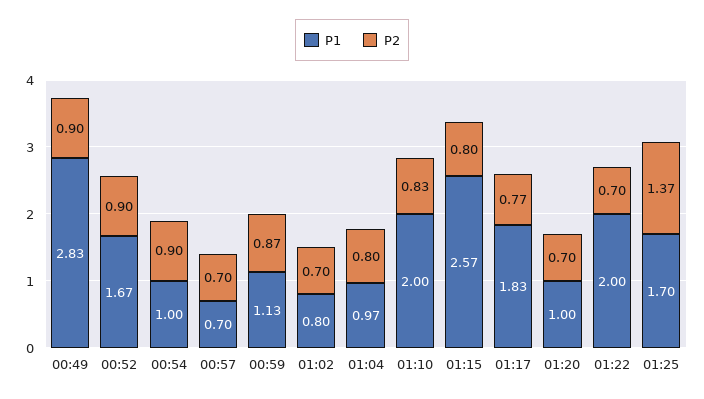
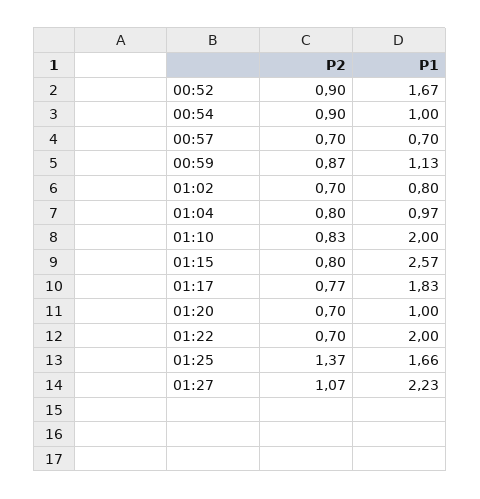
P1, 00:49: 2.83 -> none
P2, 00:49: 0.9 -> none
P1, 01:25: 1.7 -> 1.66
P2, 01:27: none -> 1.07
P1, 01:27: none -> 2.23

